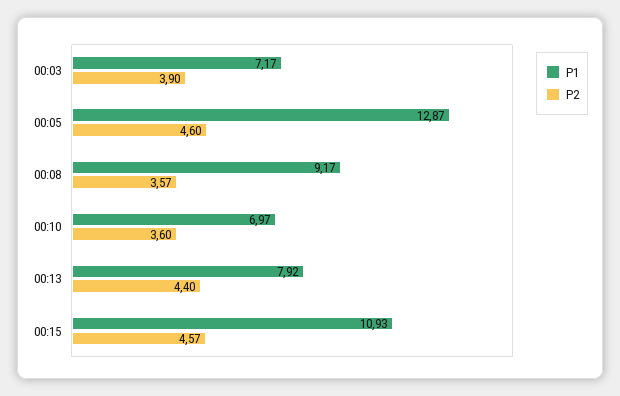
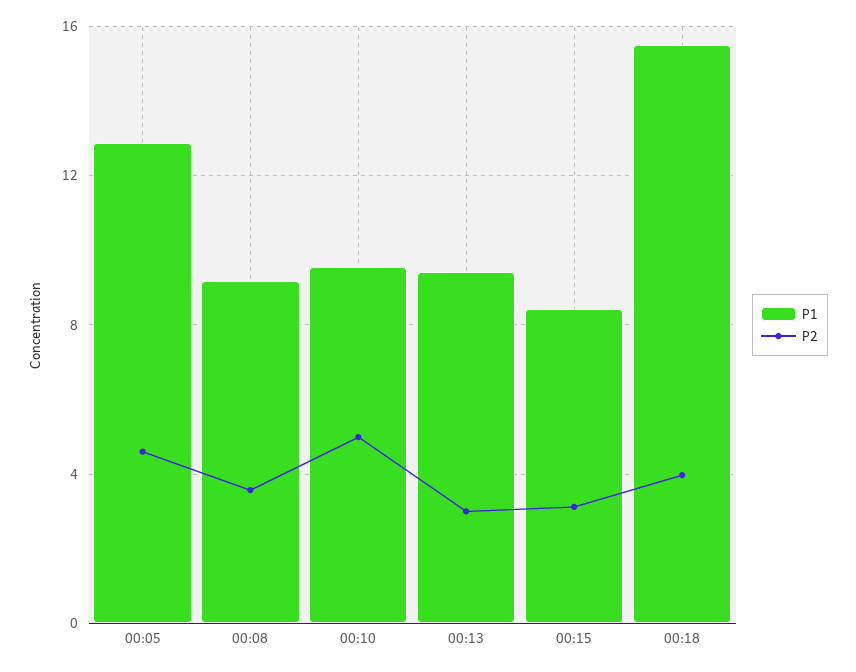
P1, 00:03: 7.17 -> none
P2, 00:03: 3.9 -> none
P1, 00:10: 6.97 -> 9.5
P2, 00:10: 3.6 -> 5
P1, 00:13: 7.92 -> 9.5
P2, 00:13: 4.4 -> 3
P1, 00:15: 10.93 -> 8.5
P2, 00:15: 4.57 -> 3
P1, 00:18: none -> 15.5
P2, 00:18: none -> 4

